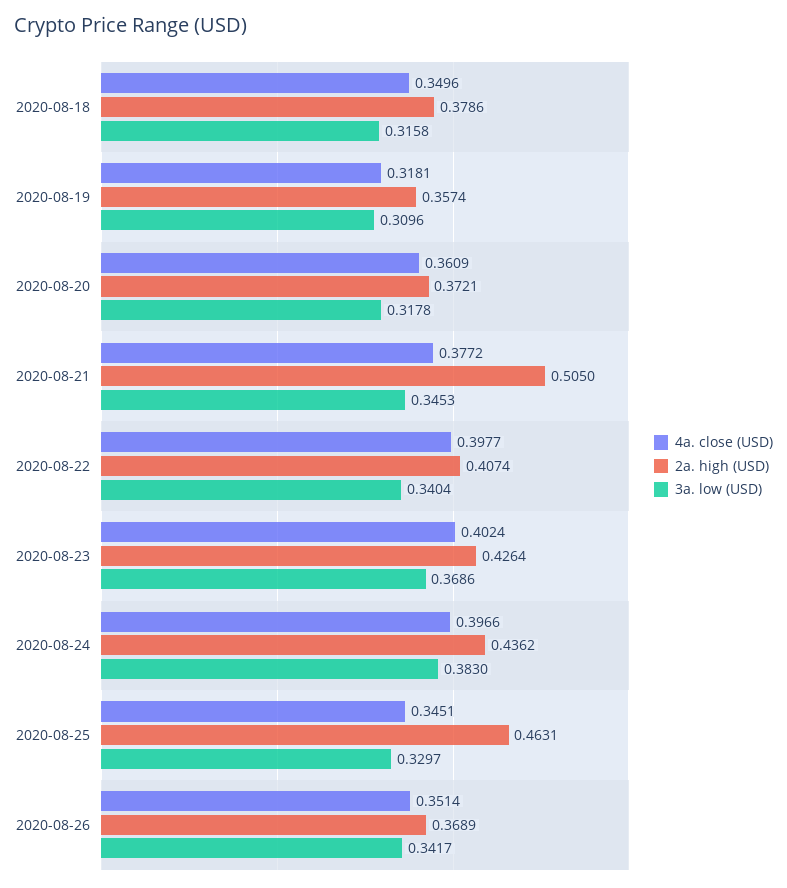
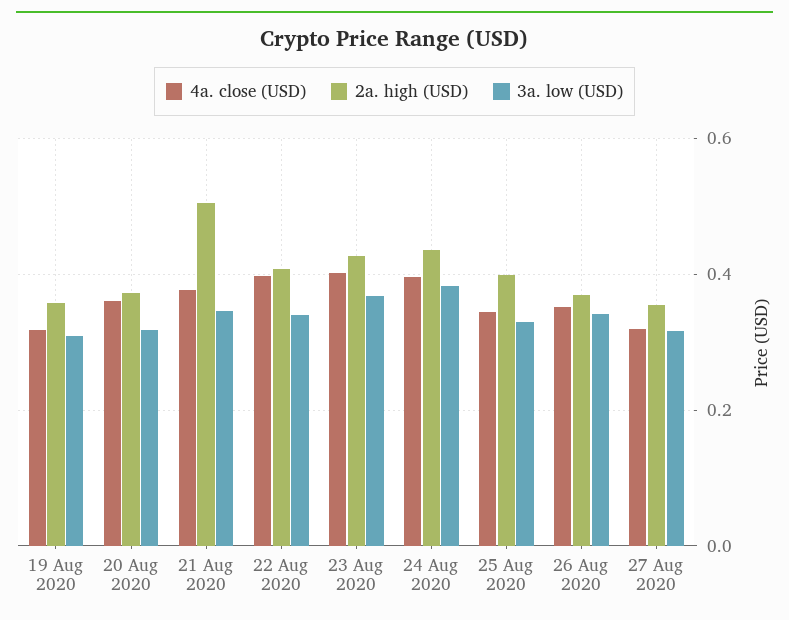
4a. close (USD), 2020-08-18: 0.3496 -> none
2a. high (USD), 2020-08-18: 0.3786 -> none
3a. low (USD), 2020-08-18: 0.3158 -> none
2a. high (USD), 2020-08-25: 0.4631 -> 0.4
4a. close (USD), 27 Aug 2020: none -> 0.32
2a. high (USD), 27 Aug 2020: none -> 0.36
3a. low (USD), 27 Aug 2020: none -> 0.32

